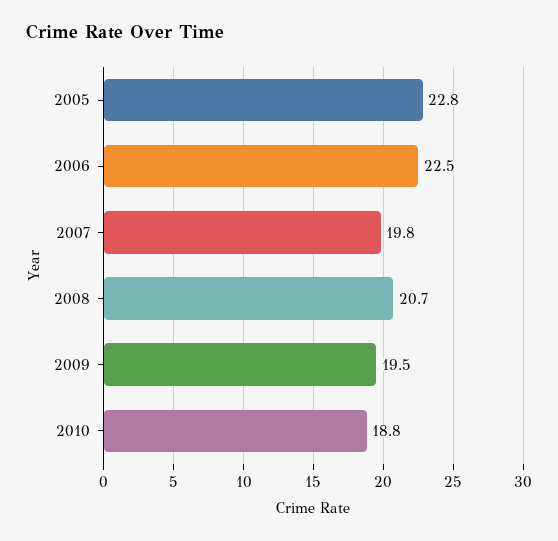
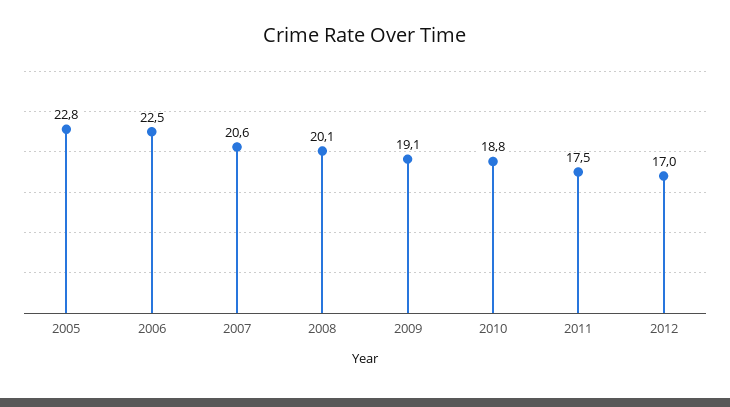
2007: 19.8 -> 20.6
2008: 20.7 -> 20.1
2009: 19.5 -> 19.1
2011: none -> 17.5
2012: none -> 17

